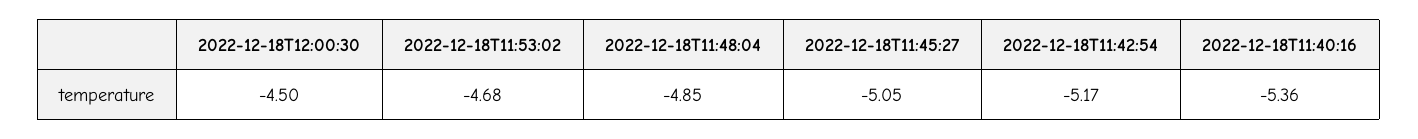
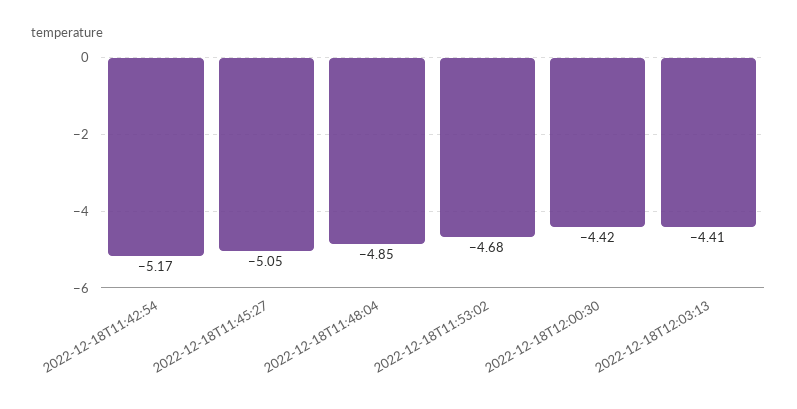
2022-12-18T12:00:30: -4.5 -> -4.42
2022-12-18T11:40:16: -5.36 -> none
2022-12-18T12:03:13: none -> -4.41

